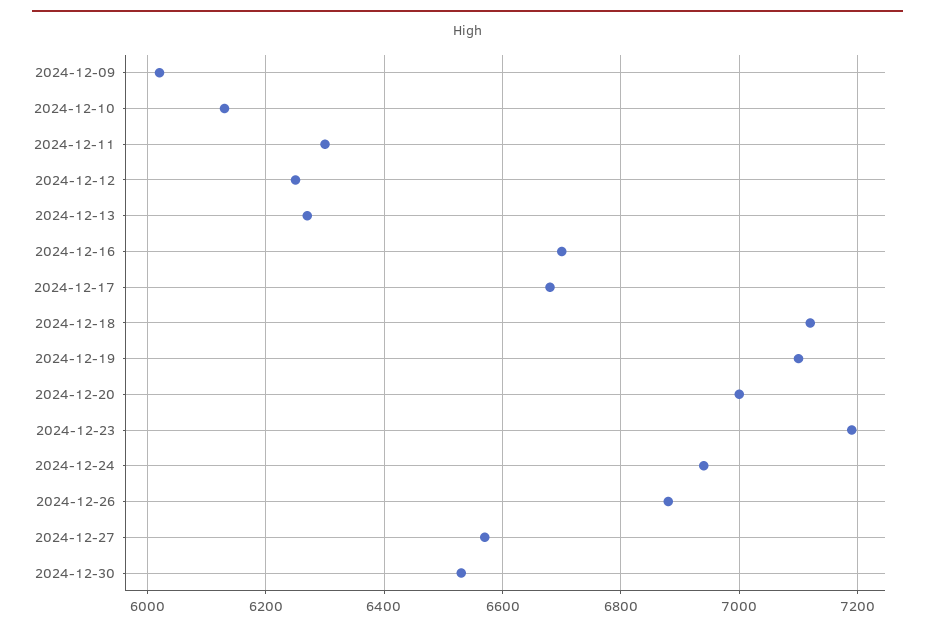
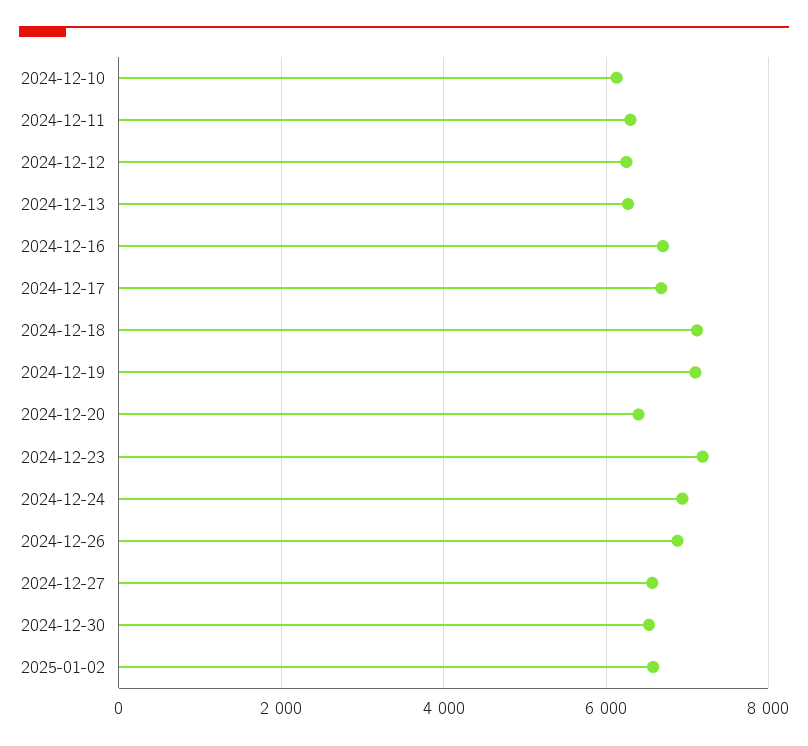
2024-12-09: 6020 -> none
2024-12-20: 7000 -> 6400
2025-01-02: none -> 6600

